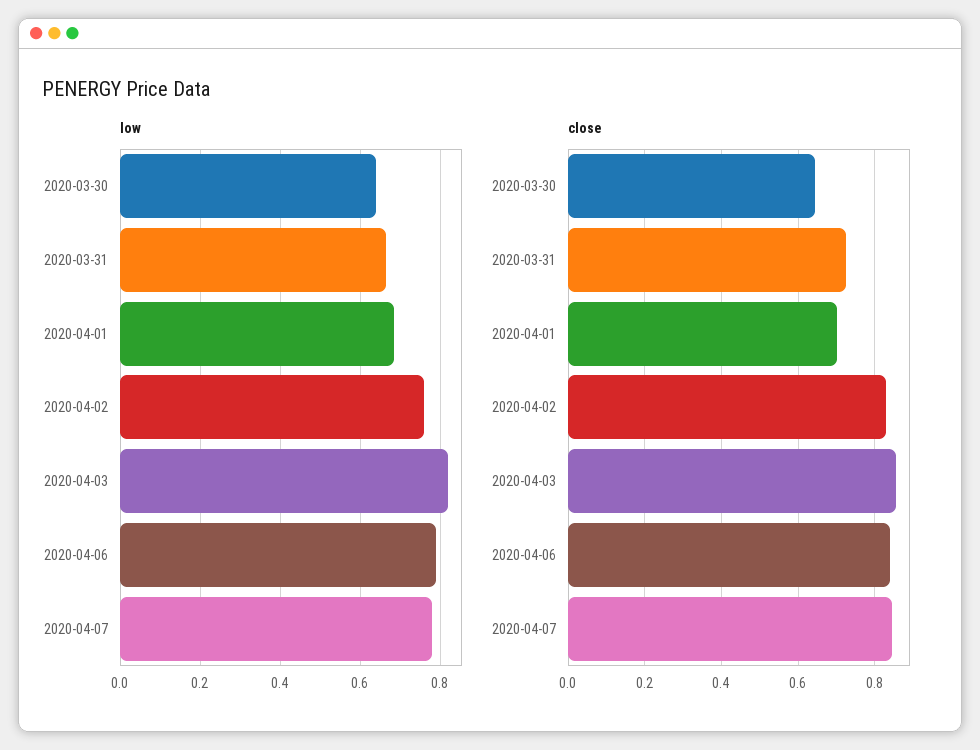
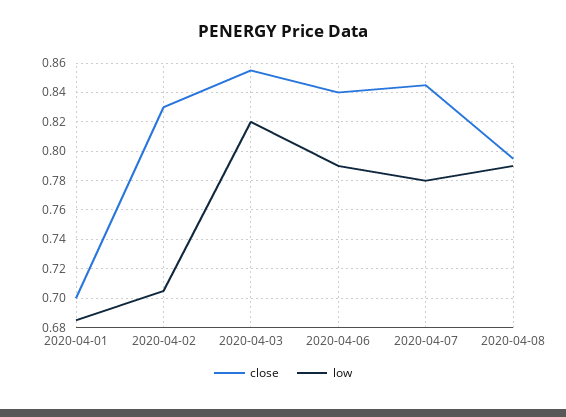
low, 2020-03-30: 0.64 -> none
low, 2020-03-31: 0.66 -> none
low, 2020-04-02: 0.76 -> 0.705
close, 2020-03-30: 0.64 -> none
close, 2020-03-31: 0.72 -> none
close, 2020-04-08: none -> 0.795
low, 2020-04-08: none -> 0.79

